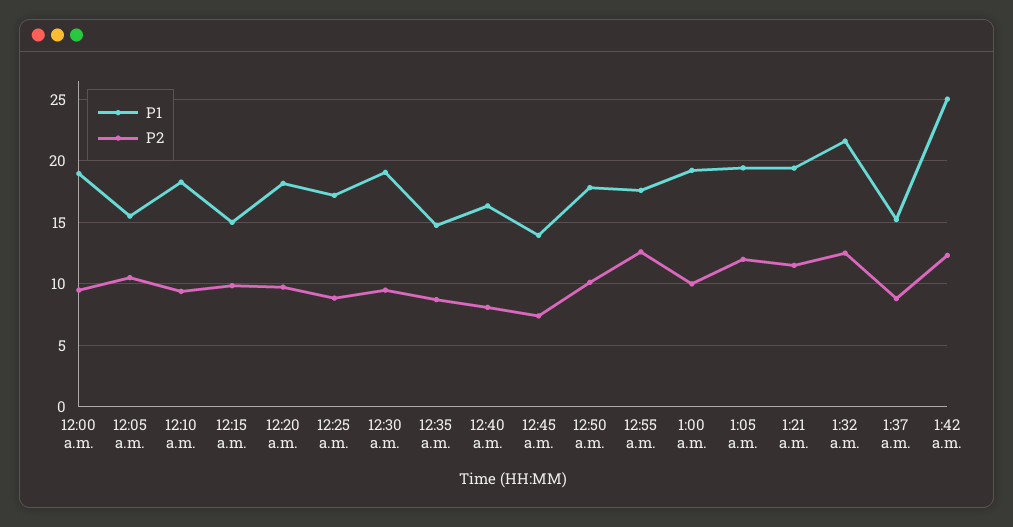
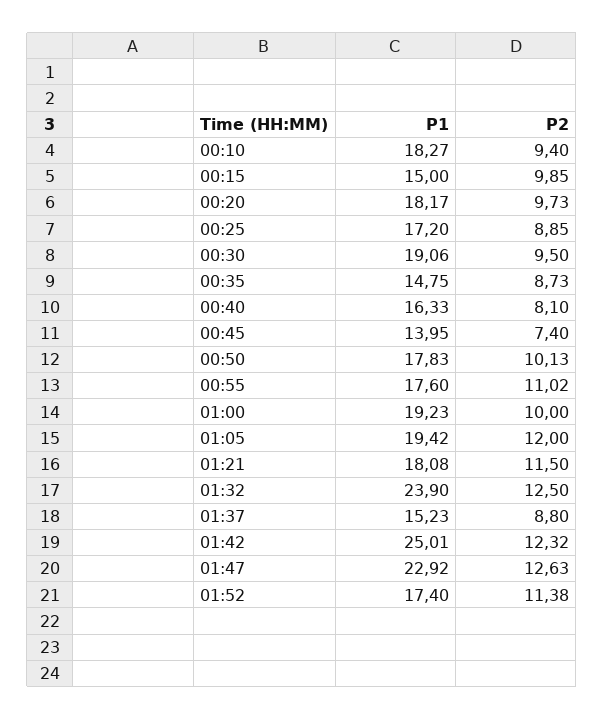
P1, 12:00 a.m.: 19 -> none
P2, 12:00 a.m.: 9.5 -> none
P1, 12:05 a.m.: 15.5 -> none
P2, 12:05 a.m.: 10.5 -> none
P2, 12:55 a.m.: 12.5 -> 11.02
P1, 1:21 a.m.: 19.5 -> 18.08
P1, 1:32 a.m.: 21.5 -> 23.9
P1, 01:47: none -> 22.92
P2, 01:47: none -> 12.63
P1, 01:52: none -> 17.4
P2, 01:52: none -> 11.38

